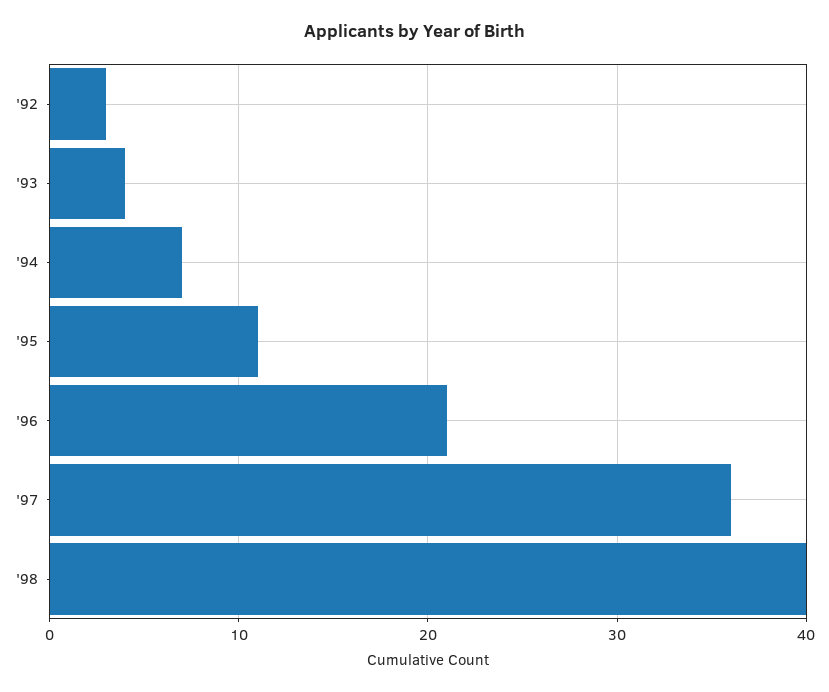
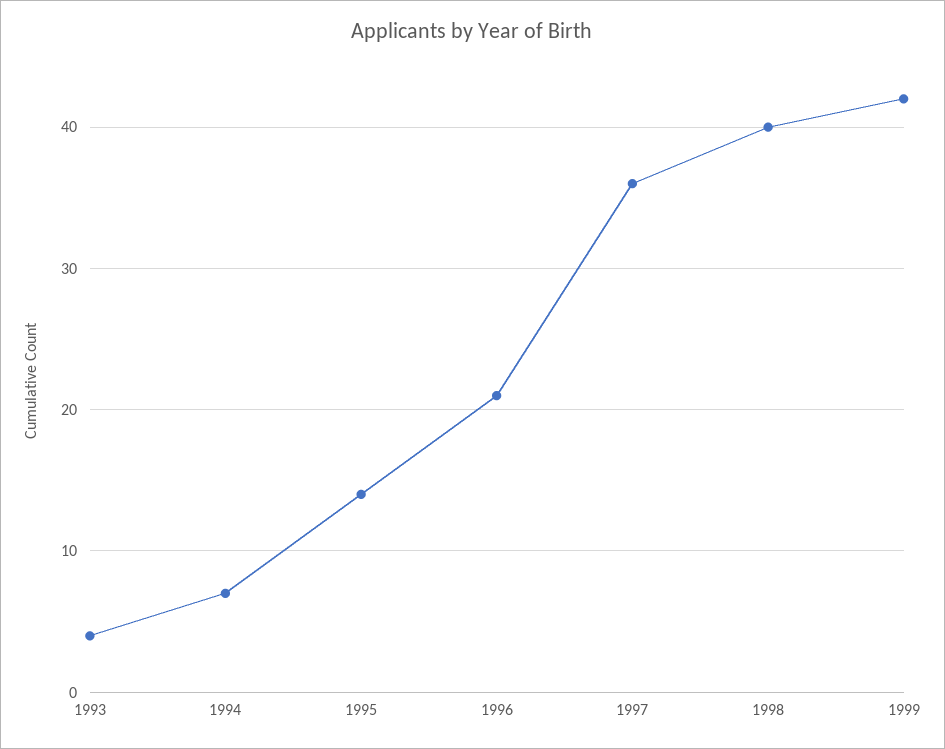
'92: 3 -> none
'95: 11 -> 14
1999: none -> 42

